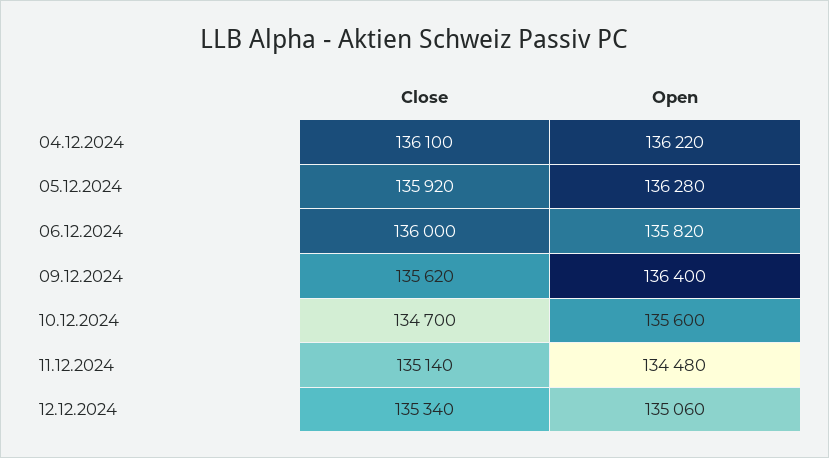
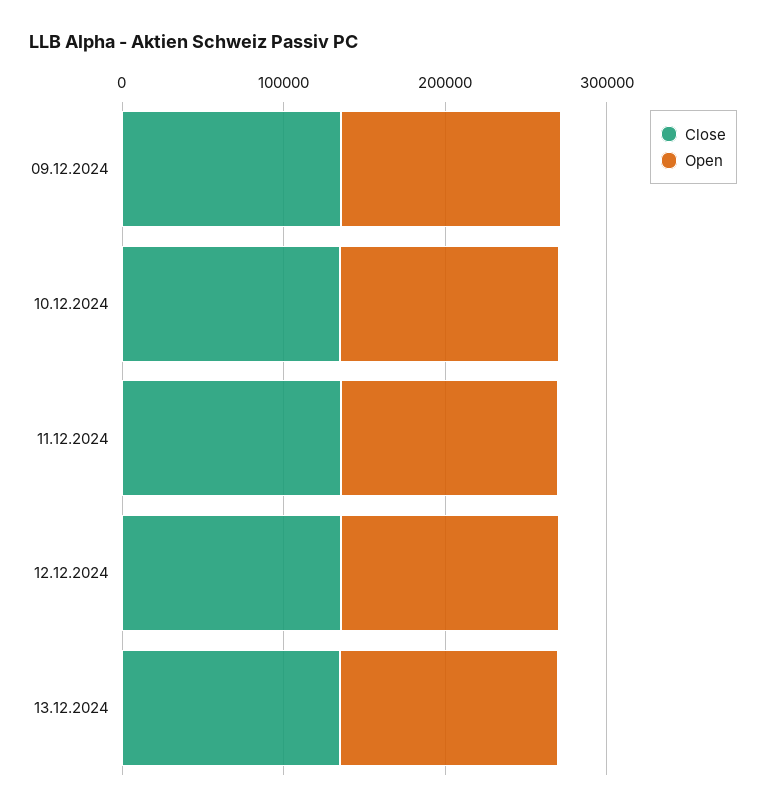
Close, 04.12.2024: 136100 -> none
Open, 04.12.2024: 136220 -> none
Close, 05.12.2024: 135920 -> none
Open, 05.12.2024: 136280 -> none
Close, 06.12.2024: 136000 -> none
Open, 06.12.2024: 135820 -> none
Close, 13.12.2024: none -> 140000
Open, 13.12.2024: none -> 140000

